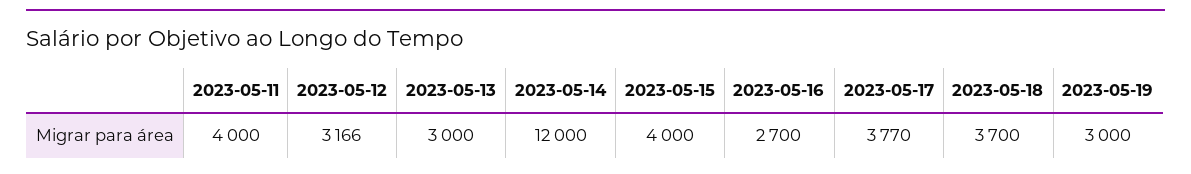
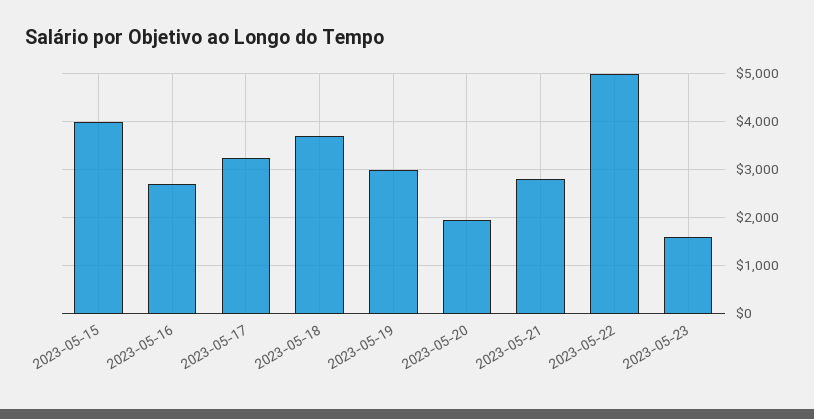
2023-05-11: 4000 -> none
2023-05-12: 3166 -> none
2023-05-13: 3000 -> none
2023-05-14: 12000 -> none
2023-05-17: 3770 -> 3200
2023-05-20: none -> 2000
2023-05-21: none -> 2800
2023-05-22: none -> 5000
2023-05-23: none -> 1600

